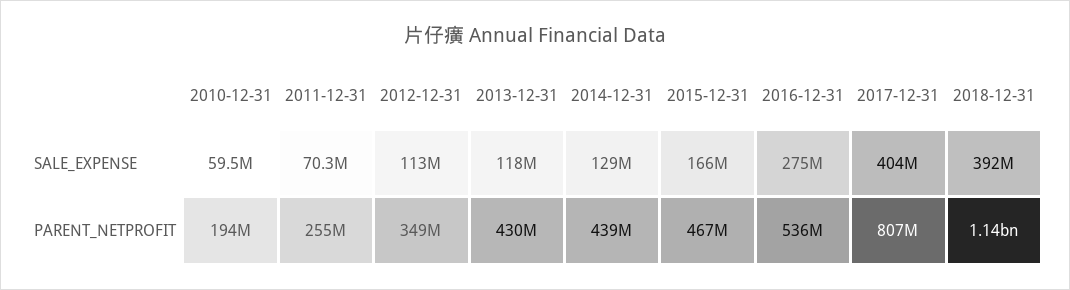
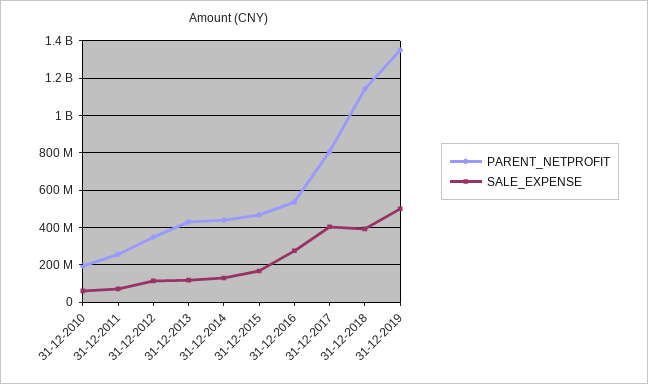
PARENT_NETPROFIT, 31-12-2019: none -> 1350000000
SALE_EXPENSE, 31-12-2019: none -> 500000000

